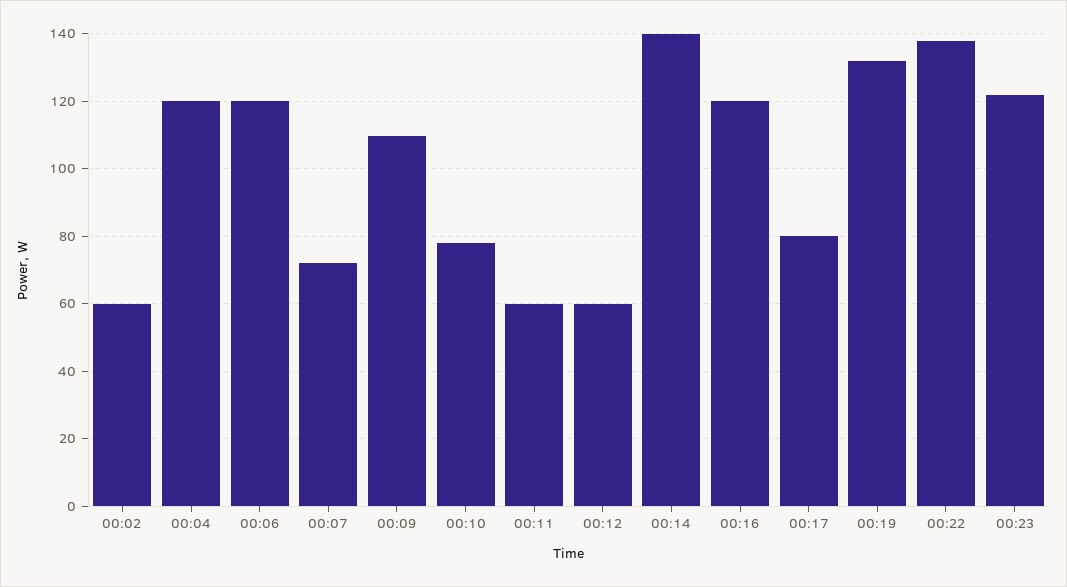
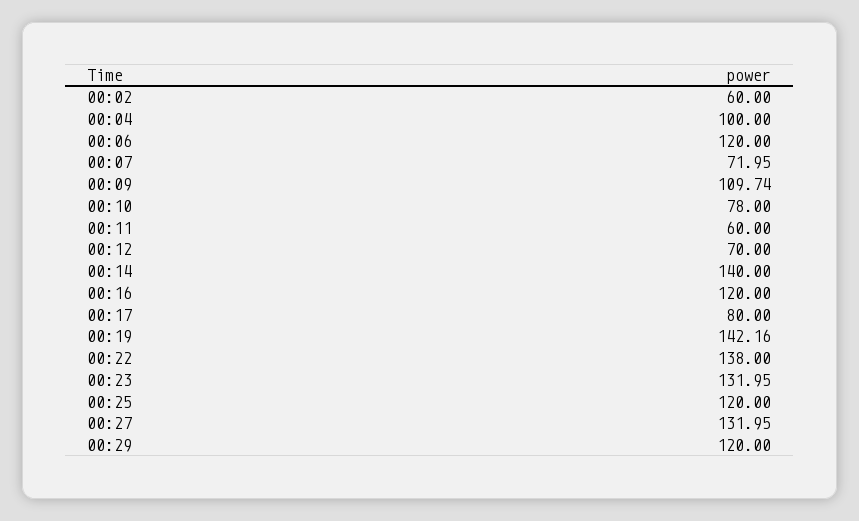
00:04: 120 -> 100
00:12: 60 -> 70
00:19: 132 -> 142.16
00:23: 122 -> 131.95
00:25: none -> 120
00:27: none -> 131.95
00:29: none -> 120

